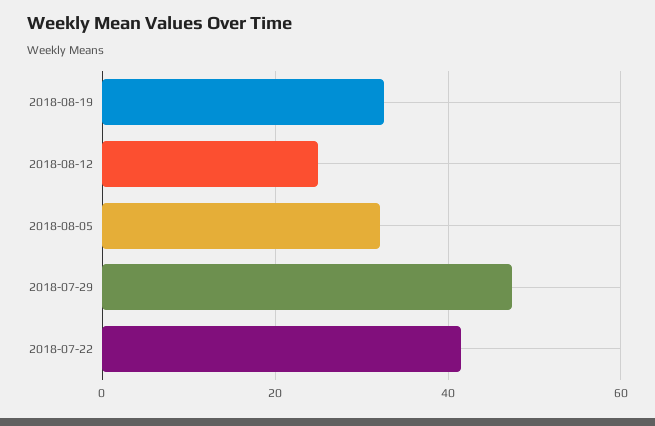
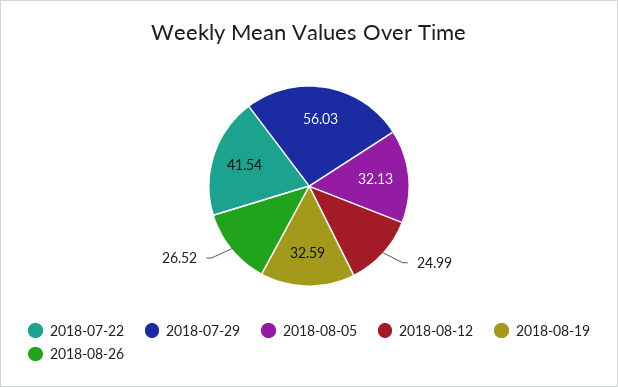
2018-07-29: 48 -> 56.03
2018-08-26: none -> 26.52

